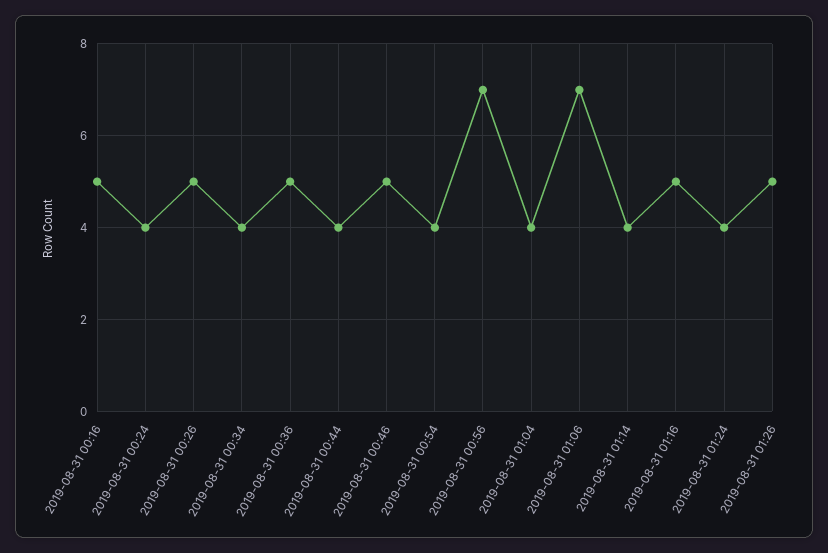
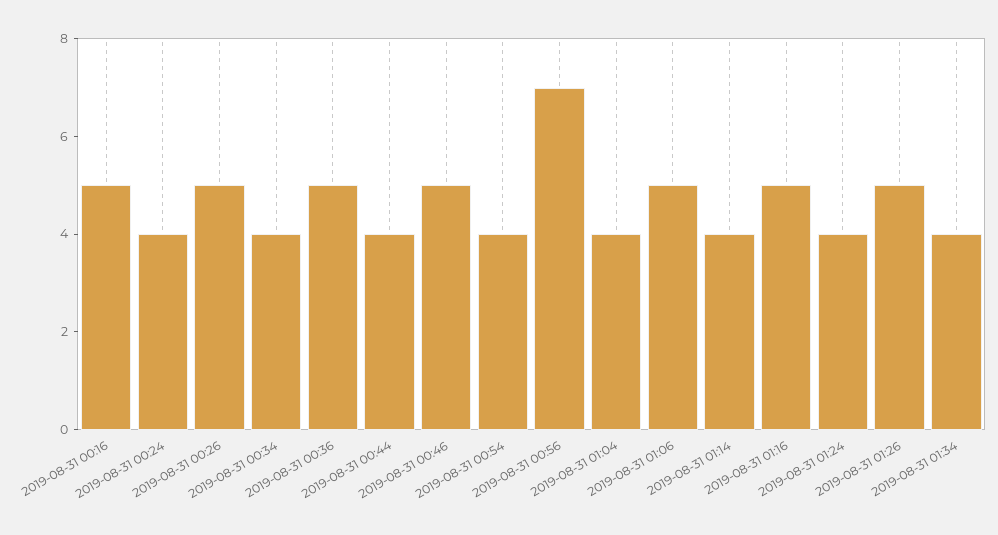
2019-08-31 01:06: 7 -> 5
2019-08-31 01:34: none -> 4

